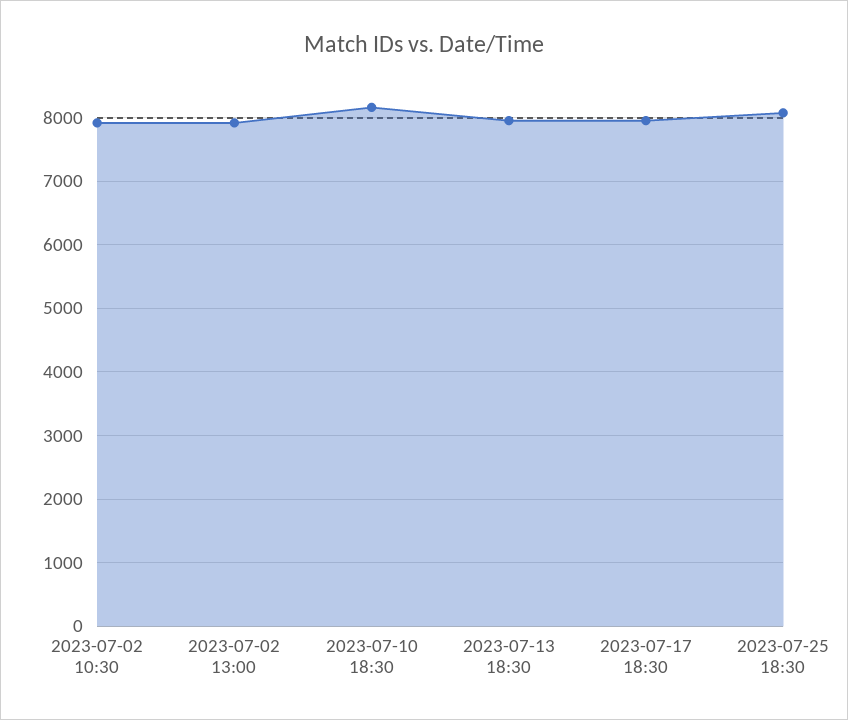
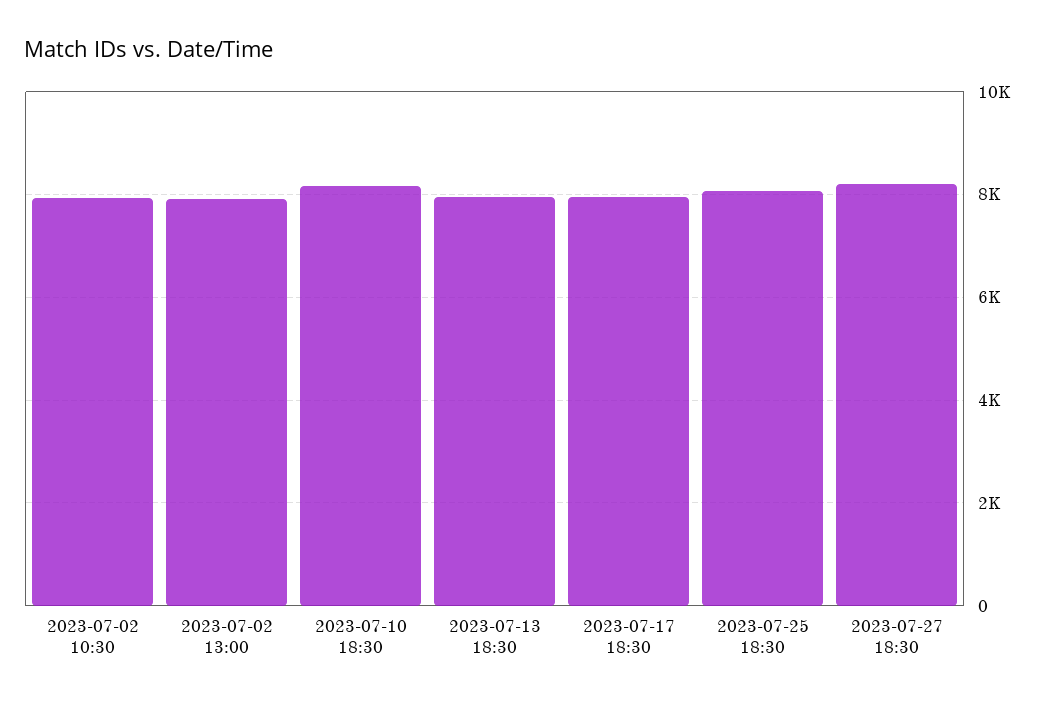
2023-07-27 18:30: none -> 8200

